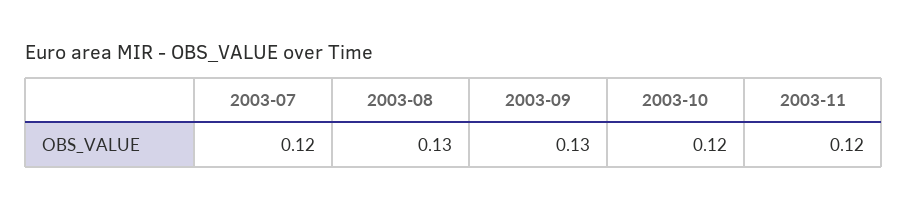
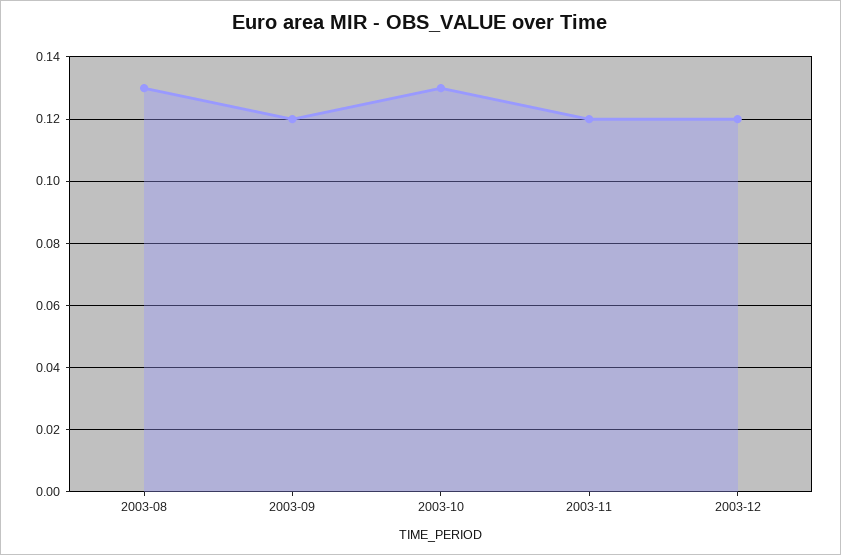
2003-07: 0.12 -> none
2003-09: 0.13 -> 0.12
2003-10: 0.12 -> 0.13
2003-12: none -> 0.12

